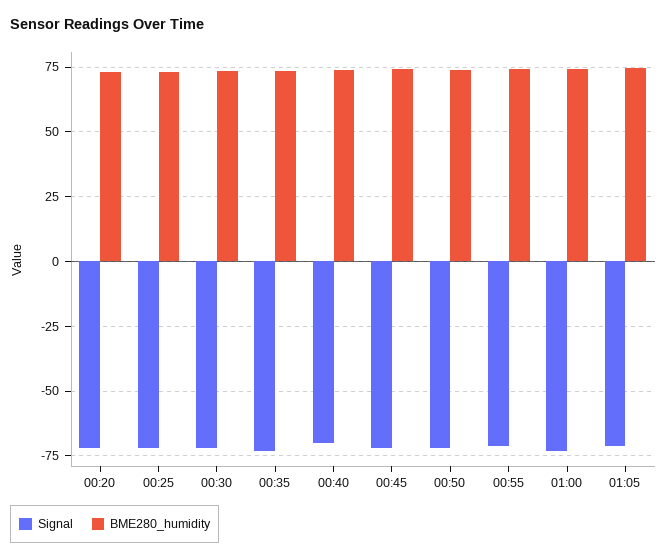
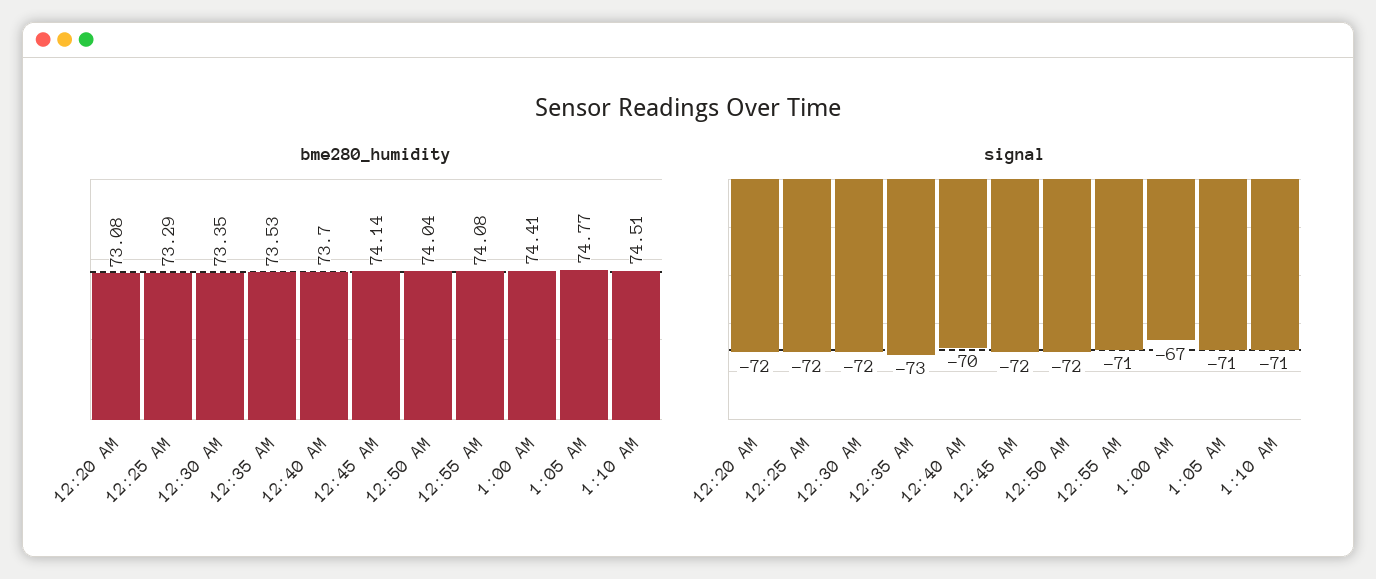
Signal, 01:00: -72.5 -> -67
BME280_humidity, 1:10 AM: none -> 74.51
Signal, 1:10 AM: none -> -71

